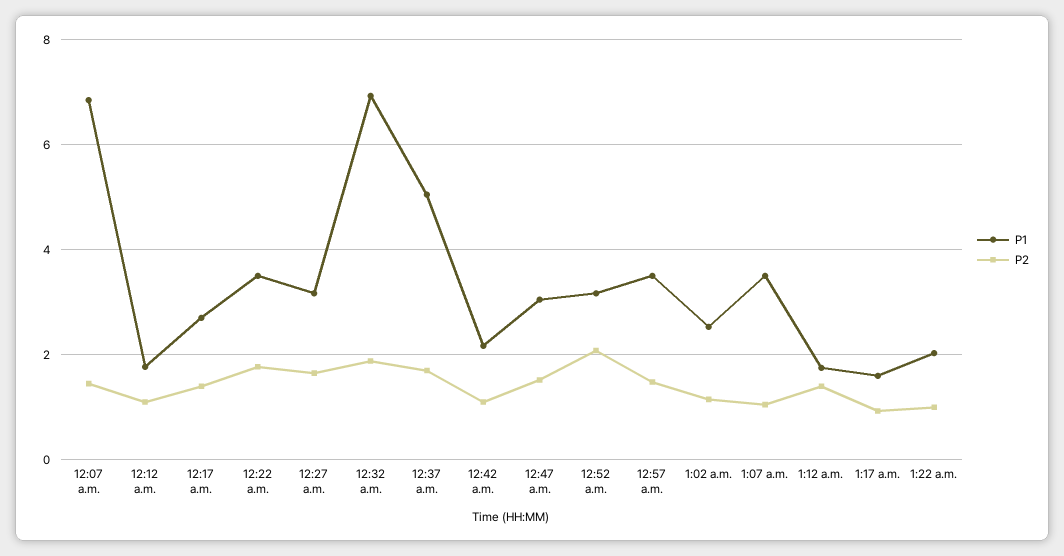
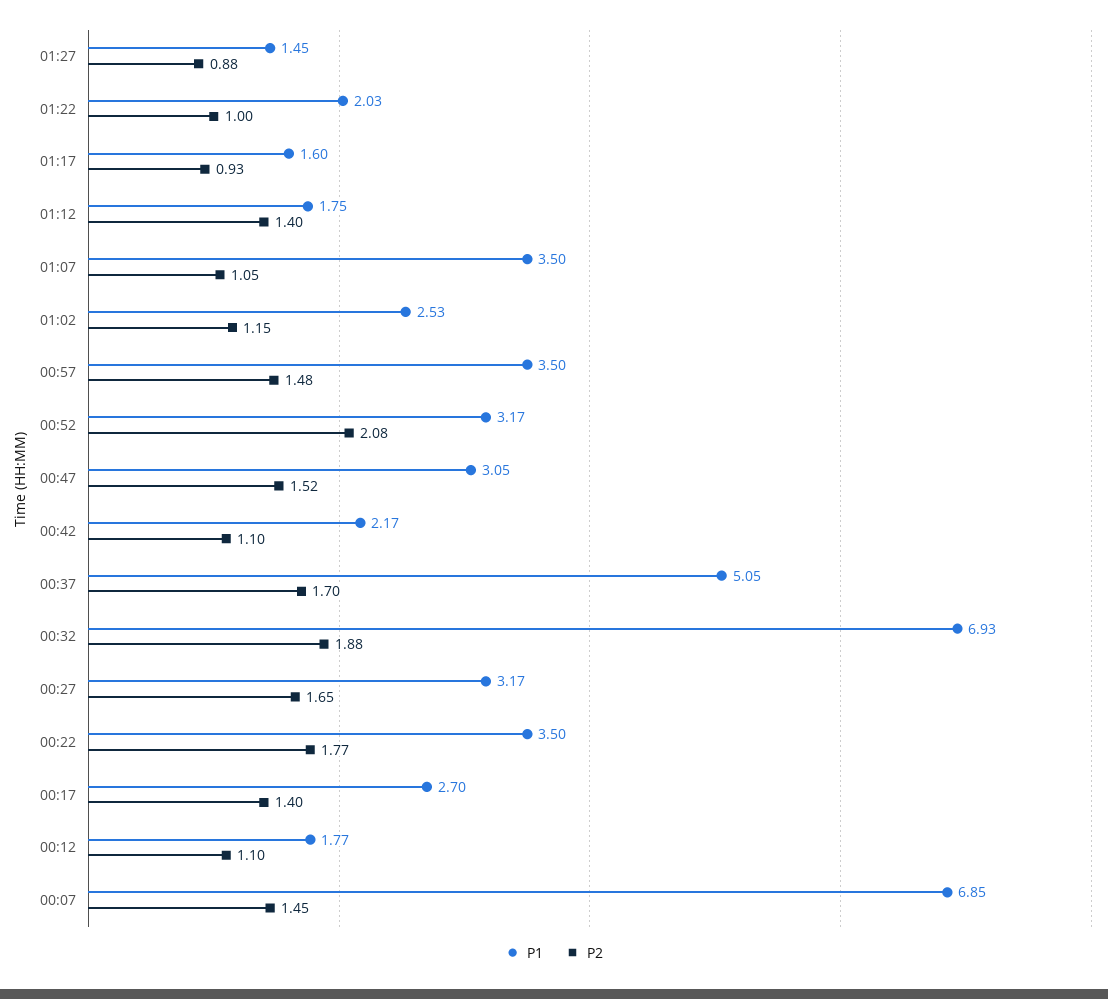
P1, 01:27: none -> 1.45
P2, 01:27: none -> 0.88

